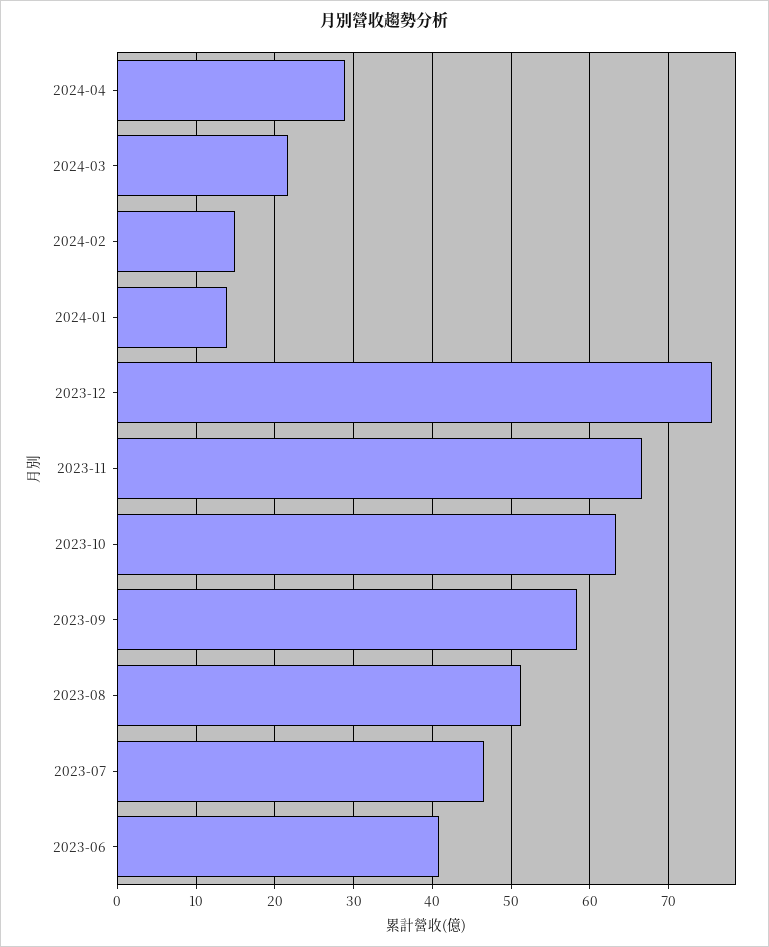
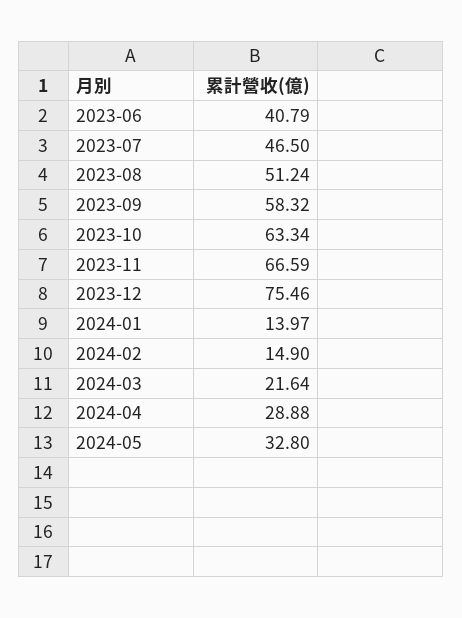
2024-05: none -> 32.8

